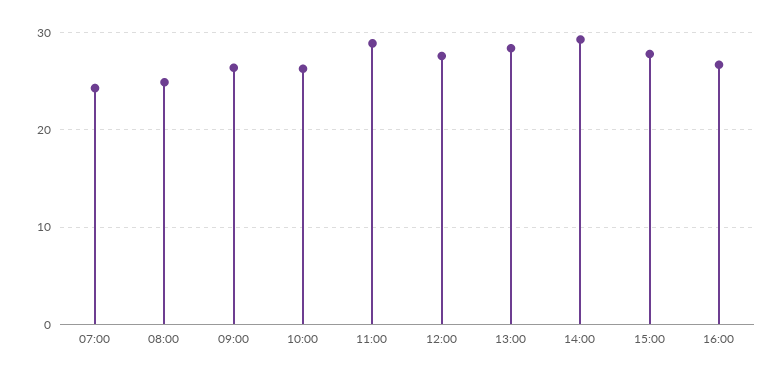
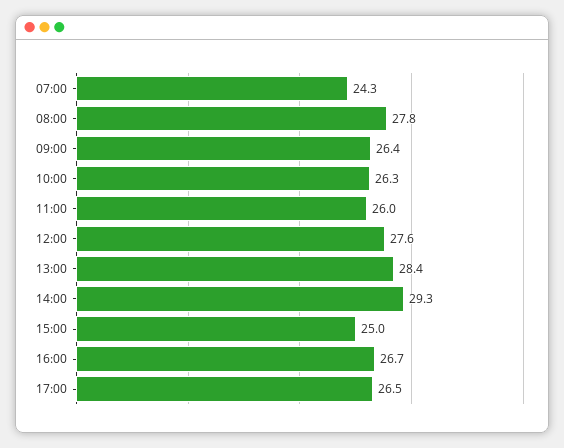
08:00: 25 -> 27.8
11:00: 29 -> 26
15:00: 28 -> 25
17:00: none -> 26.5

